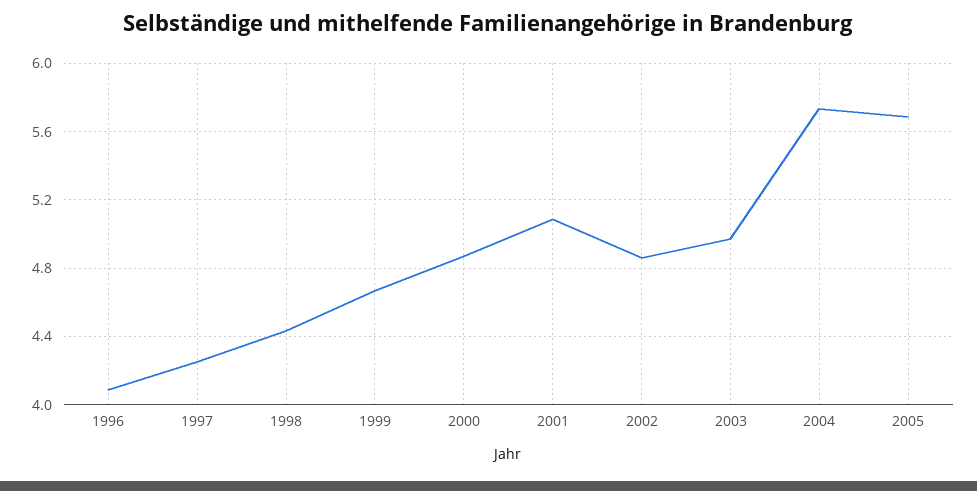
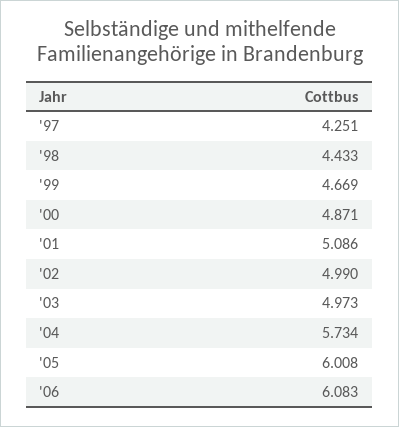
1996: 4.1 -> none
2002: 4.85 -> 4.99
2005: 5.7 -> 6.008
'06: none -> 6.083

